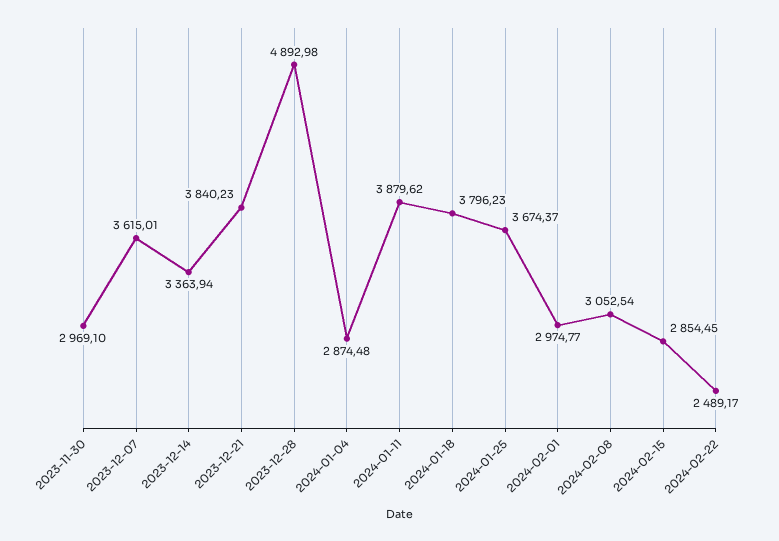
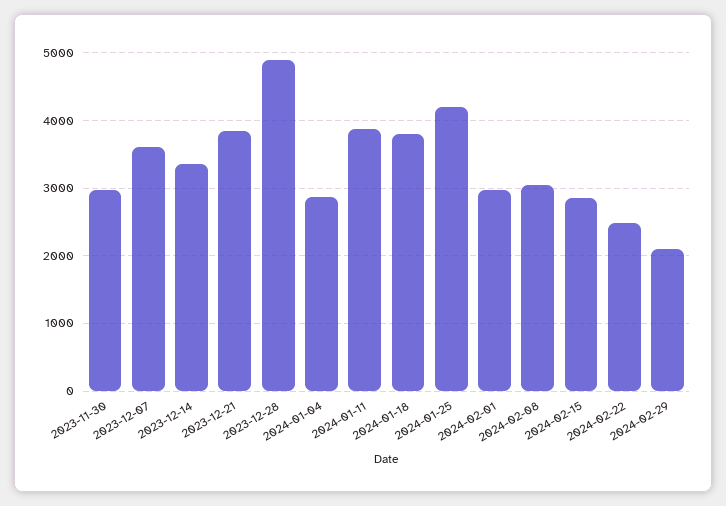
2024-01-25: 3674.37 -> 4200
2024-02-29: none -> 2100

